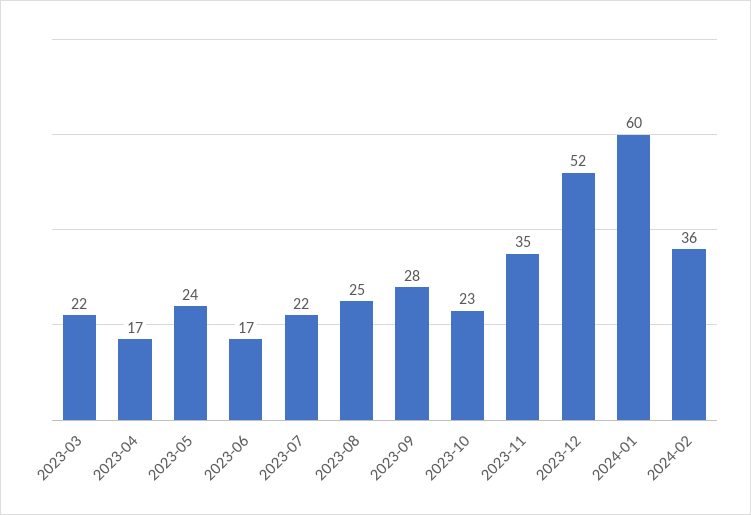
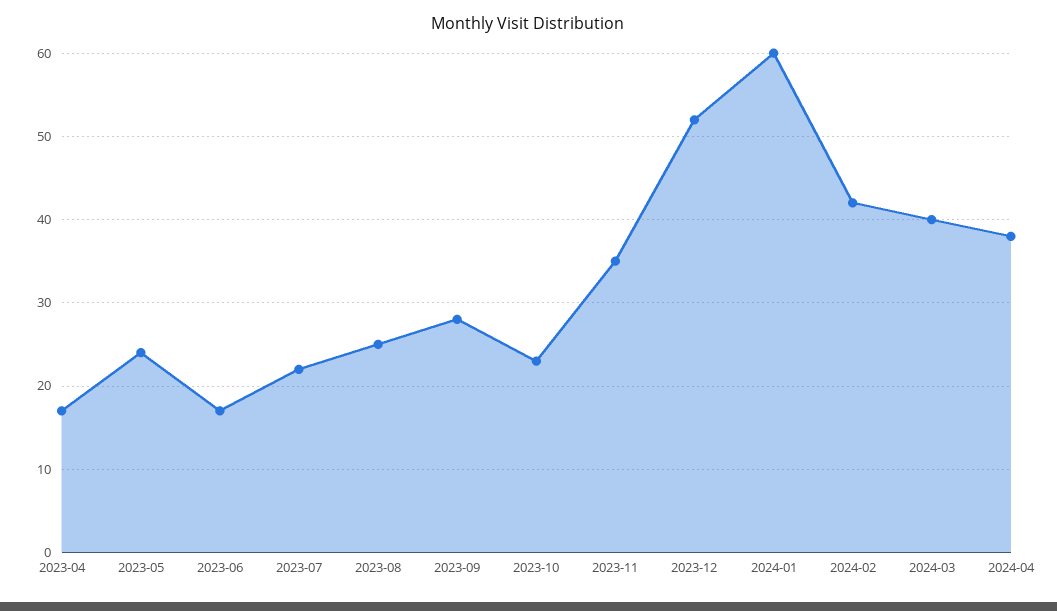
2023-03: 22 -> none
2024-02: 36 -> 42
2024-03: none -> 40
2024-04: none -> 38

